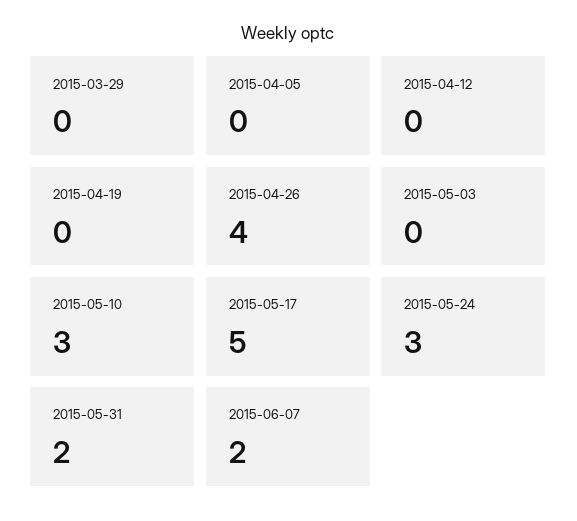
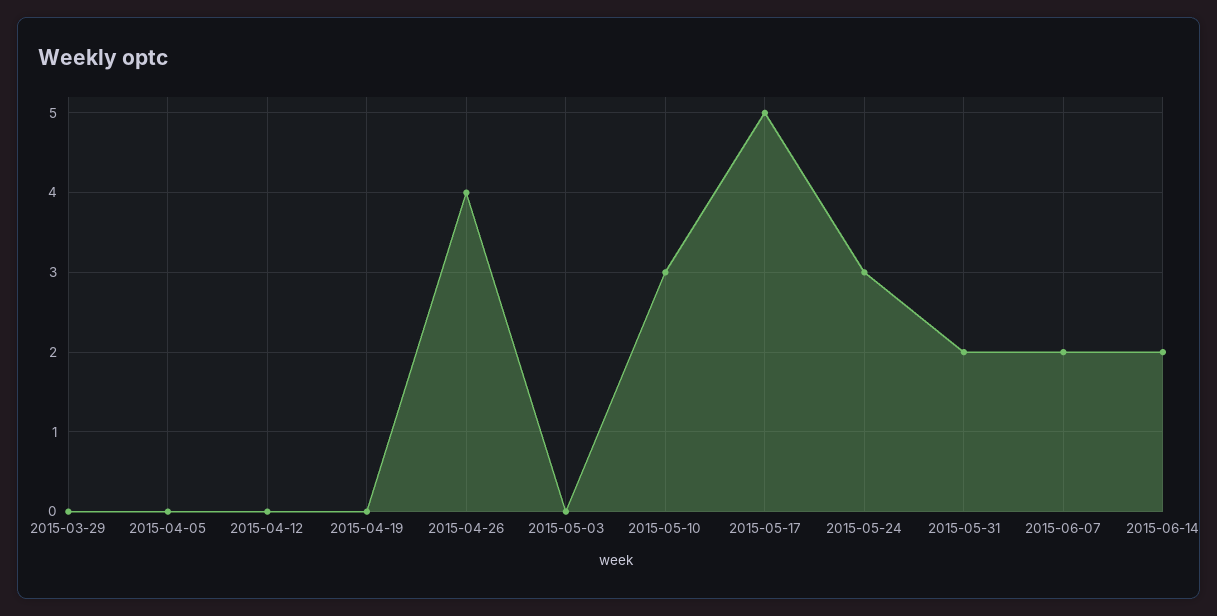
2015-06-14: none -> 2

